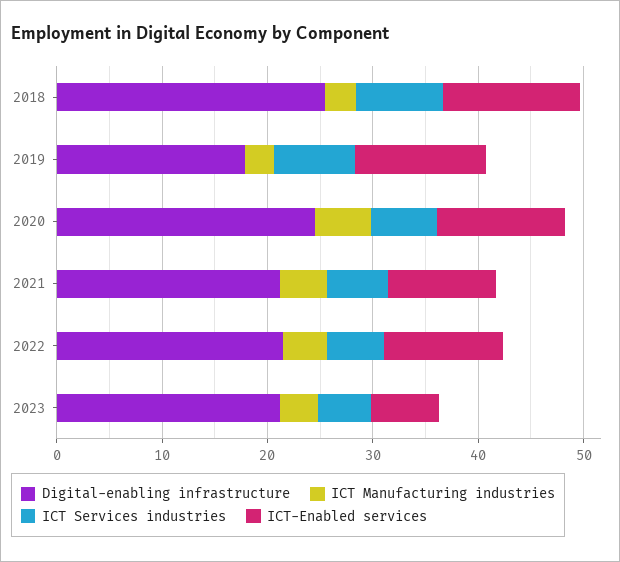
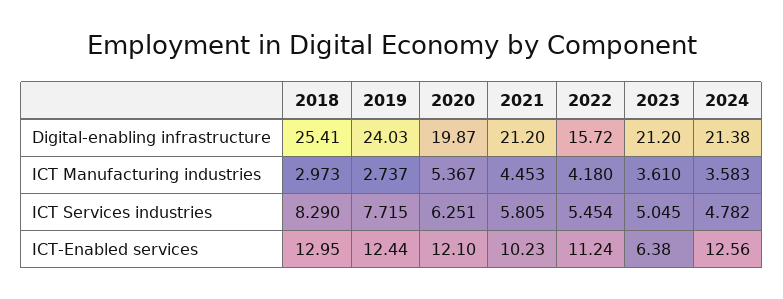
Digital-enabling infrastructure, 2019: 18 -> 24.03
Digital-enabling infrastructure, 2020: 24 -> 19.87
Digital-enabling infrastructure, 2022: 22 -> 15.72
Digital-enabling infrastructure, 2024: none -> 21.38
ICT Manufacturing industries, 2024: none -> 3.583
ICT Services industries, 2024: none -> 4.782
ICT-Enabled services, 2024: none -> 12.56

